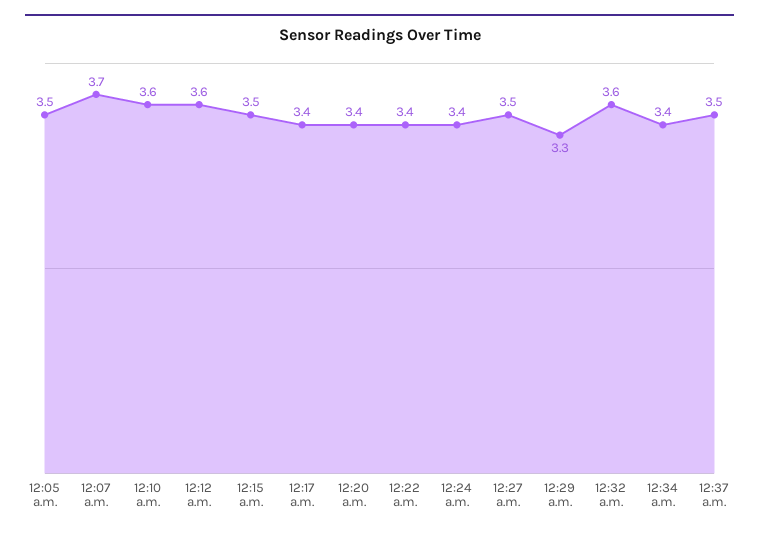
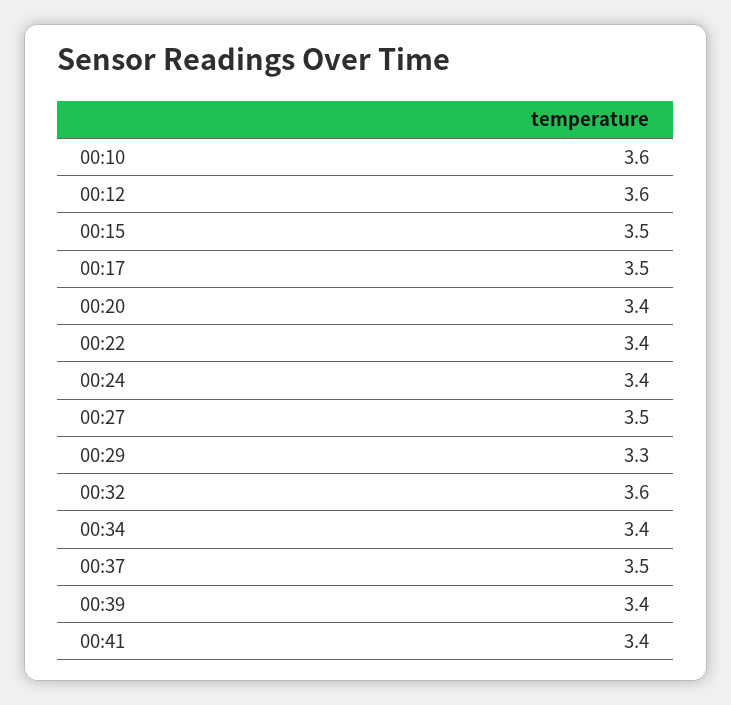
12:05 a.m.: 3.5 -> none
12:07 a.m.: 3.7 -> none
12:17 a.m.: 3.4 -> 3.5
00:39: none -> 3.4
00:41: none -> 3.4

